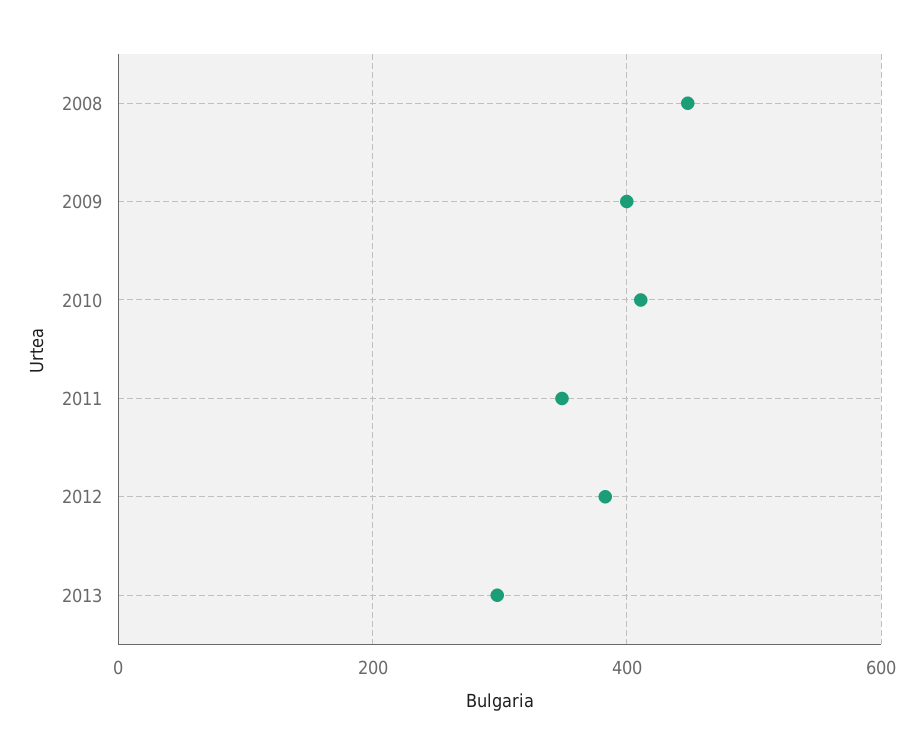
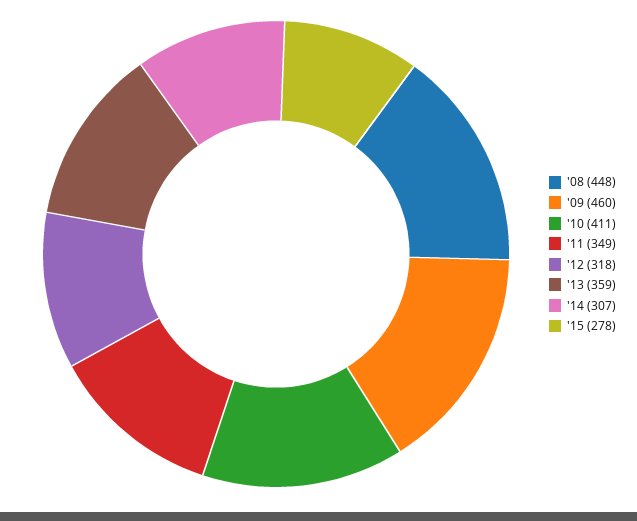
2009: 400 -> 460
2012: 380 -> 318
2013: 300 -> 359
'14: none -> 307
'15: none -> 278

